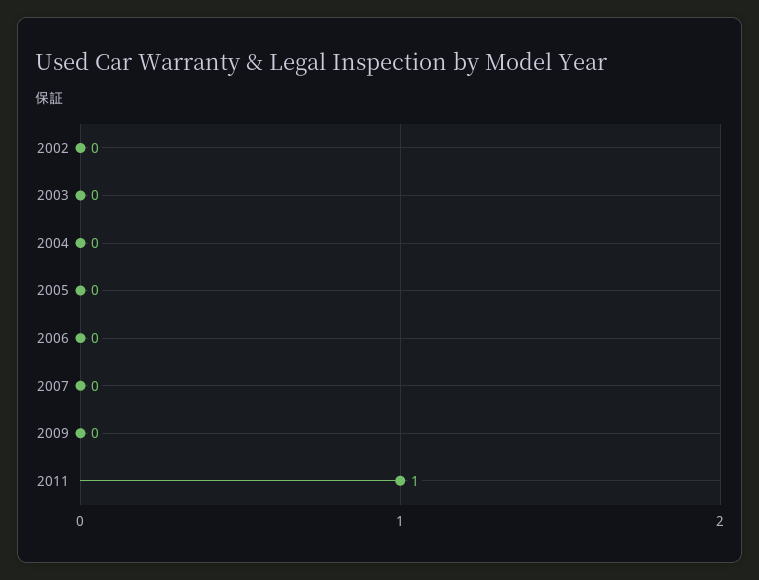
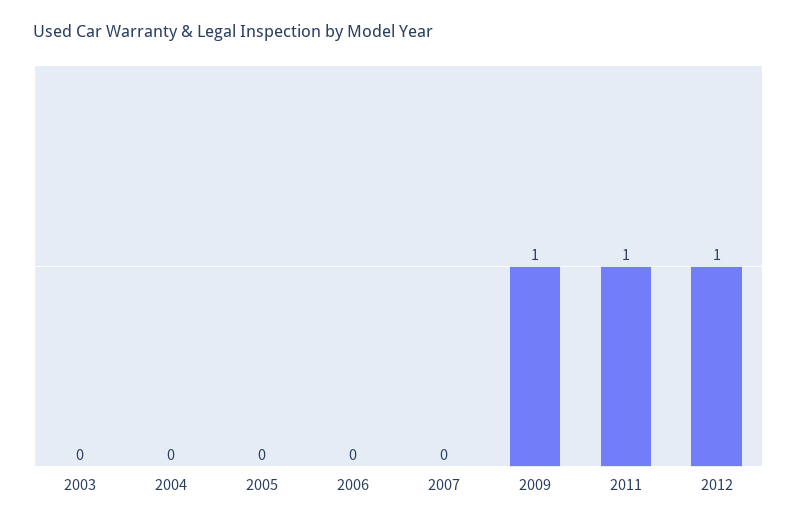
2002: 0 -> none
2009: 0 -> 1
2012: none -> 1

